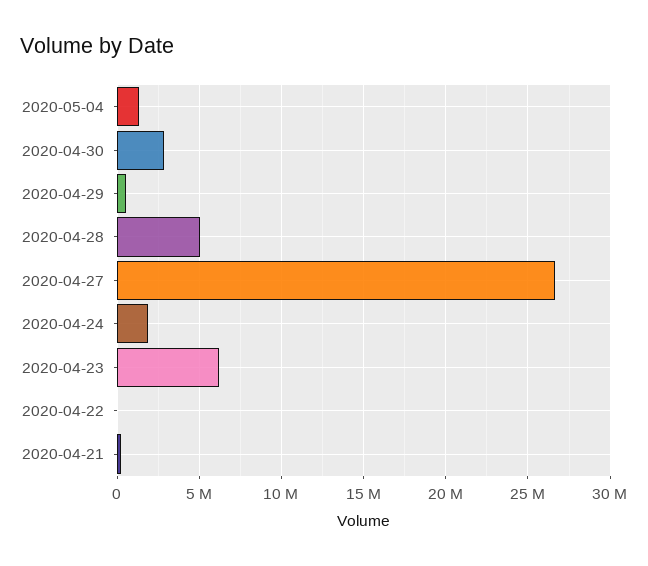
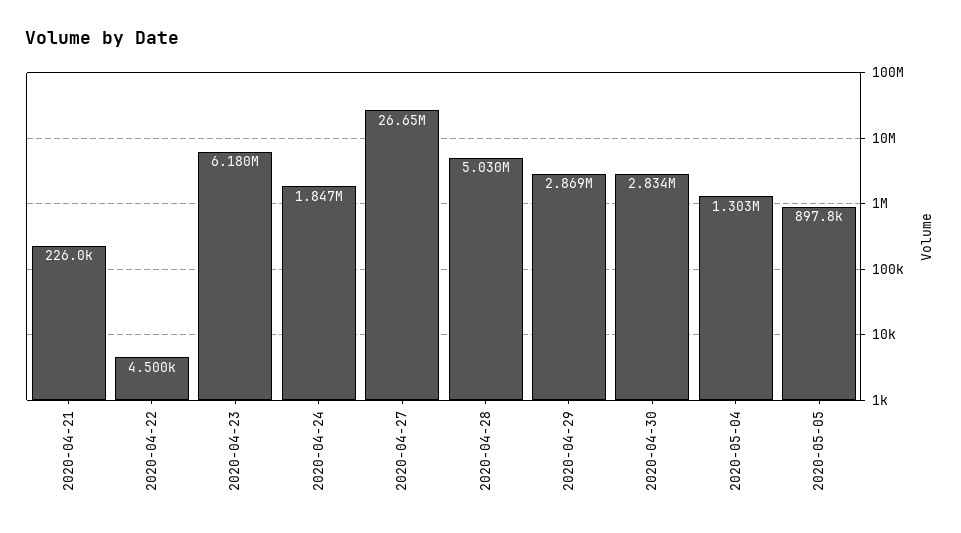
2020-04-29: 500000 -> 2869000
2020-05-05: none -> 897800

